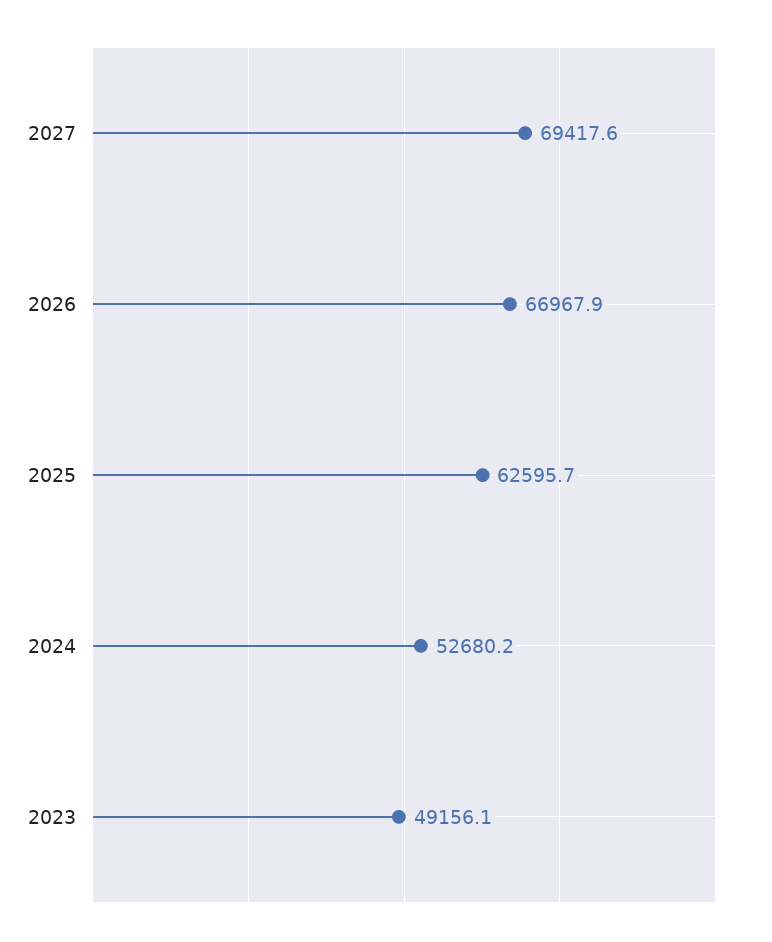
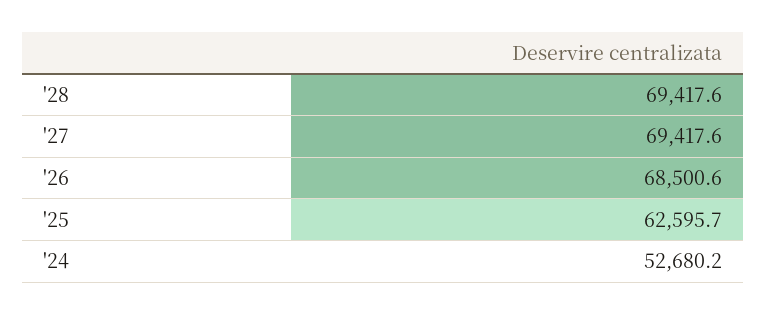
2026: 66967.9 -> 68500.6
2023: 49156.1 -> none
'28: none -> 69417.6

